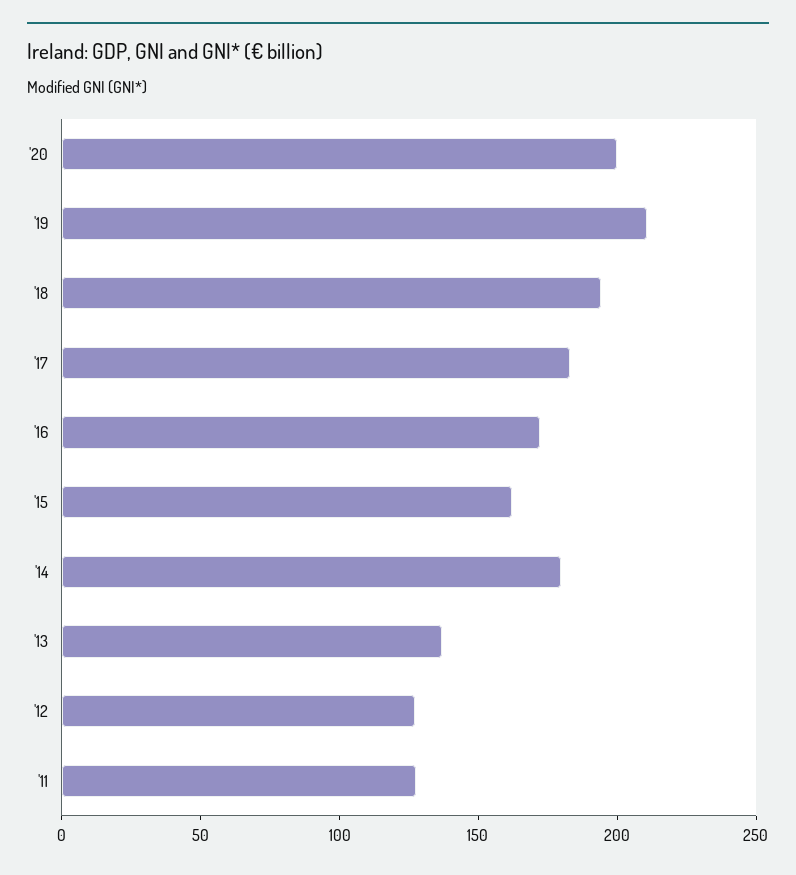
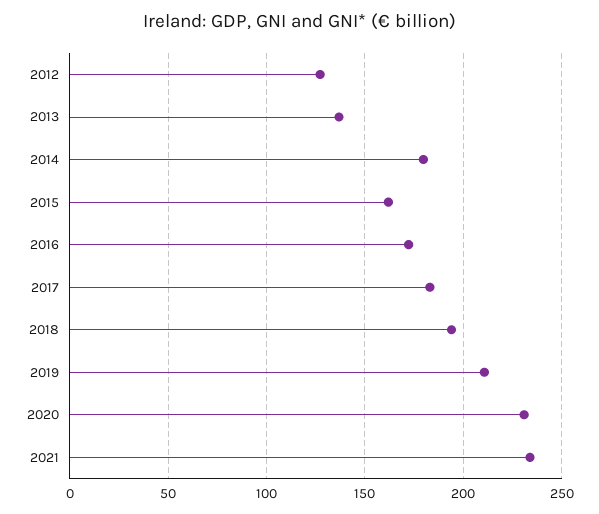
'20: 200 -> 230
'11: 130 -> none
2021: none -> 235

